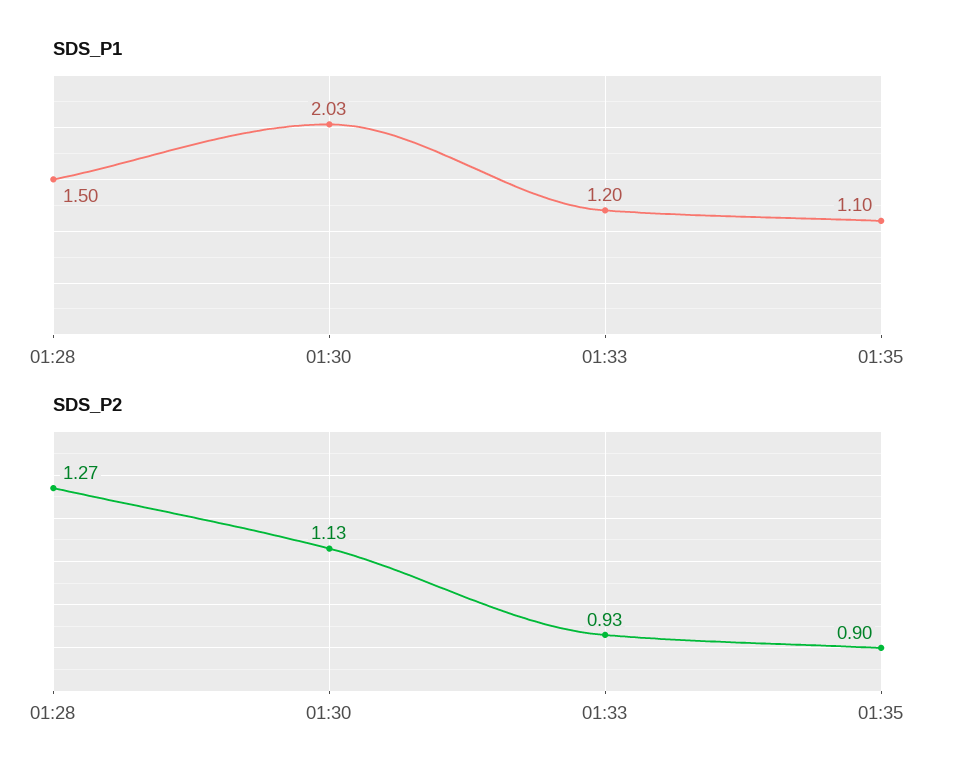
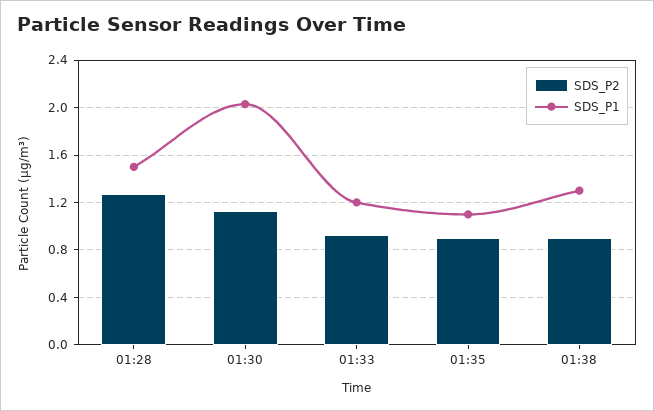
SDS_P2, 01:38: none -> 0.9
SDS_P1, 01:38: none -> 1.3

